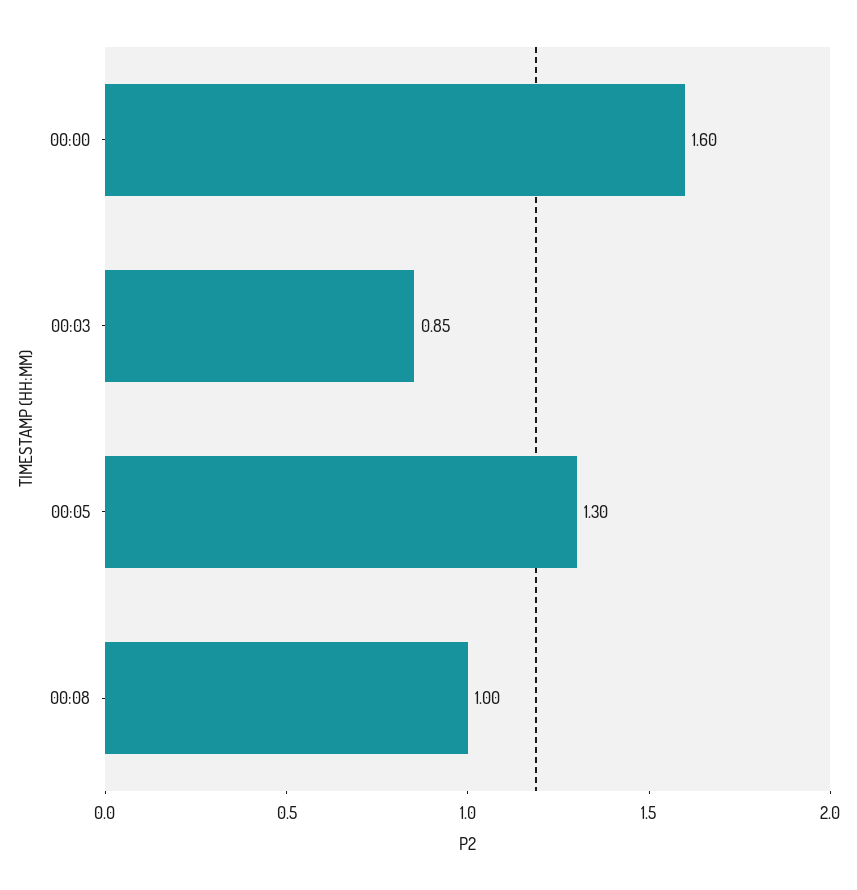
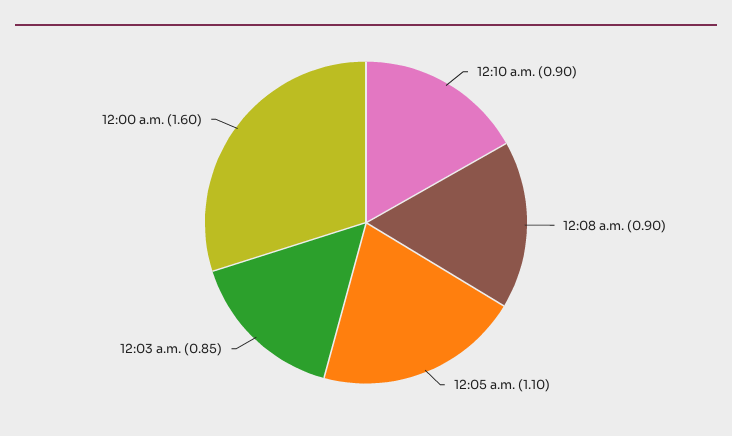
00:05: 1.3 -> 1.1
00:08: 1 -> 0.9
12:10 a.m.: none -> 0.9

